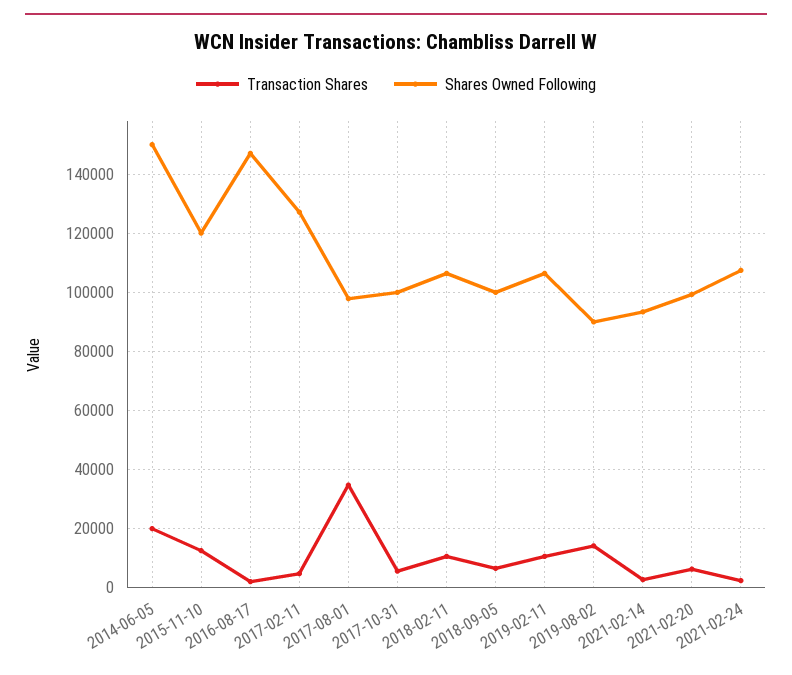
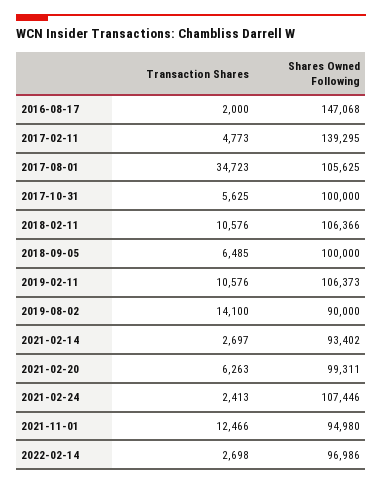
Transaction Shares, 2014-06-05: 20000 -> none
Shares Owned Following, 2014-06-05: 150000 -> none
Transaction Shares, 2015-11-10: 12500 -> none
Shares Owned Following, 2015-11-10: 120000 -> none
Shares Owned Following, 2017-02-11: 127500 -> 139295
Shares Owned Following, 2017-08-01: 97500 -> 105625
Transaction Shares, 2021-11-01: none -> 12466
Shares Owned Following, 2021-11-01: none -> 94980
Transaction Shares, 2022-02-14: none -> 2698
Shares Owned Following, 2022-02-14: none -> 96986

